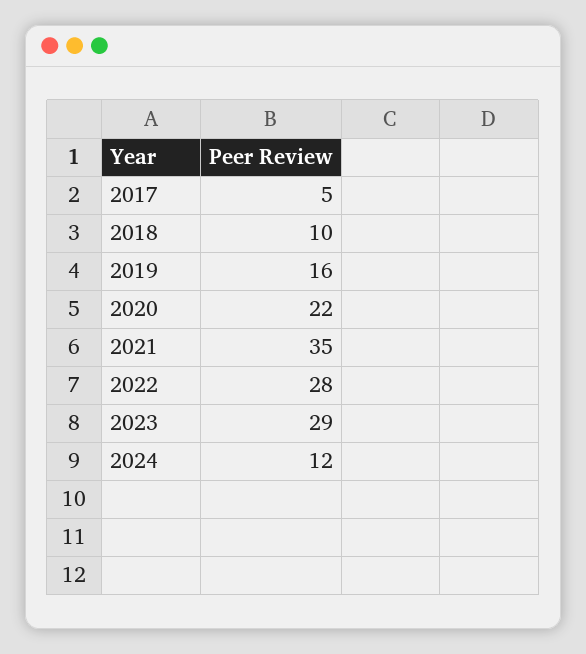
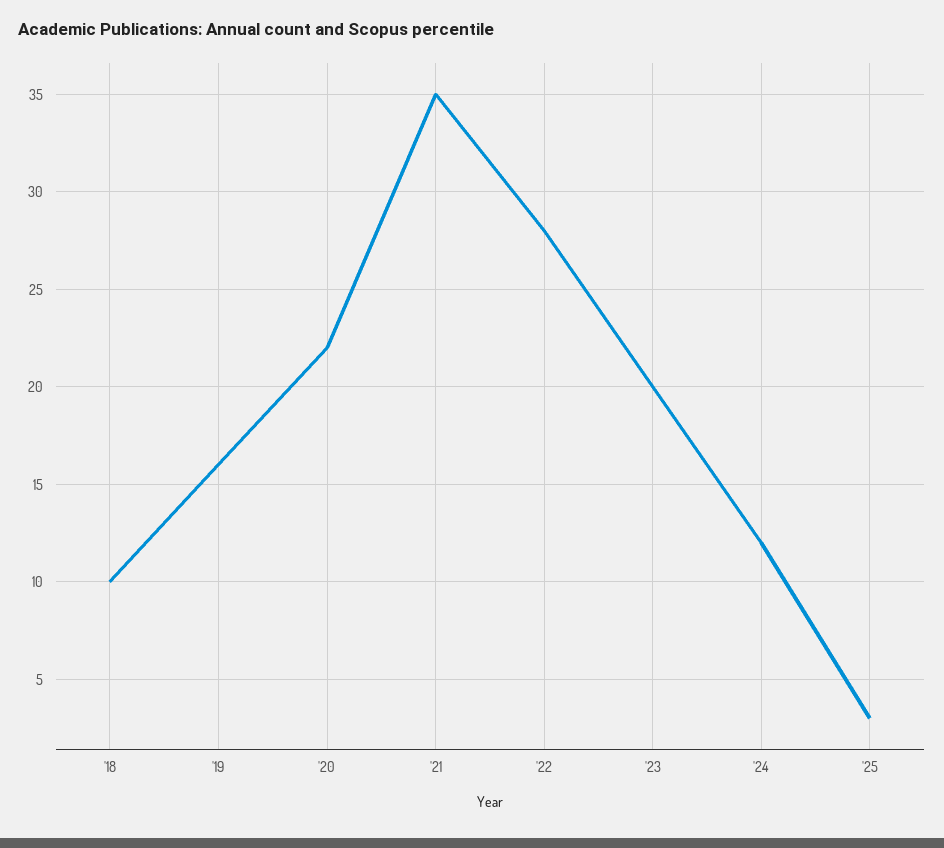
2017: 5 -> none
2023: 29 -> 20
'25: none -> 3

